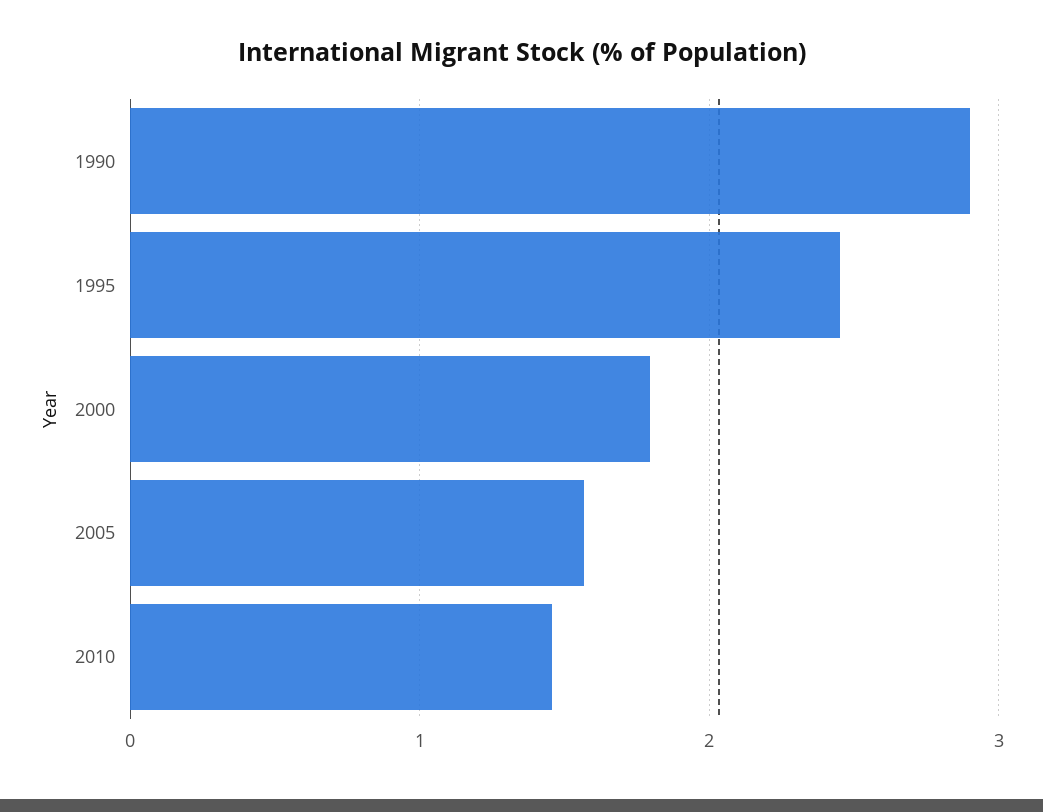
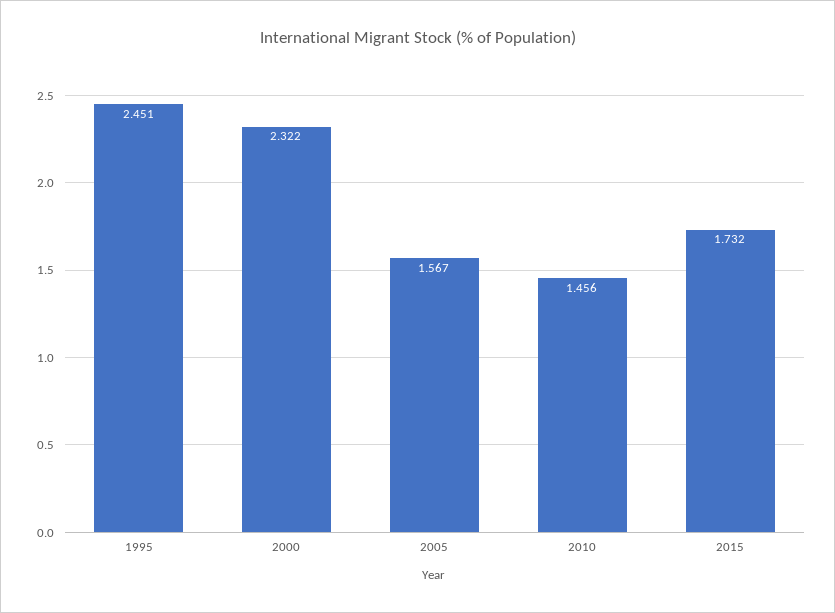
1990: 2.9 -> none
2000: 1.8 -> 2.322
2015: none -> 1.732

